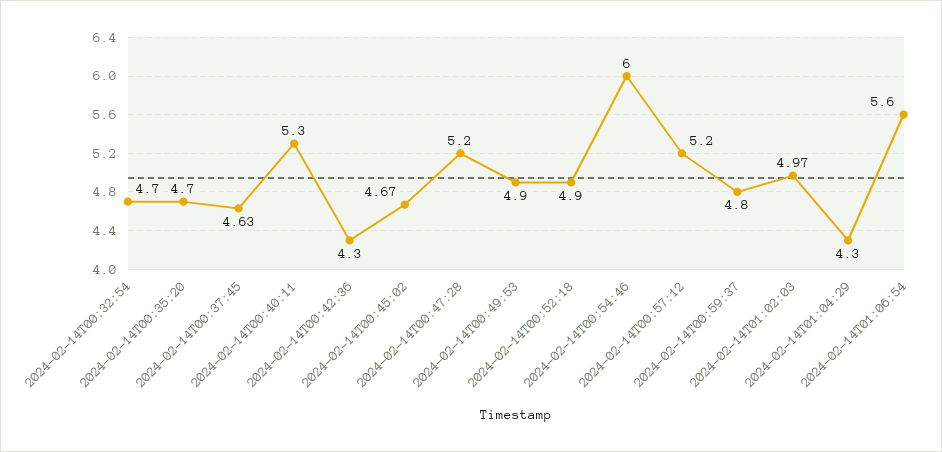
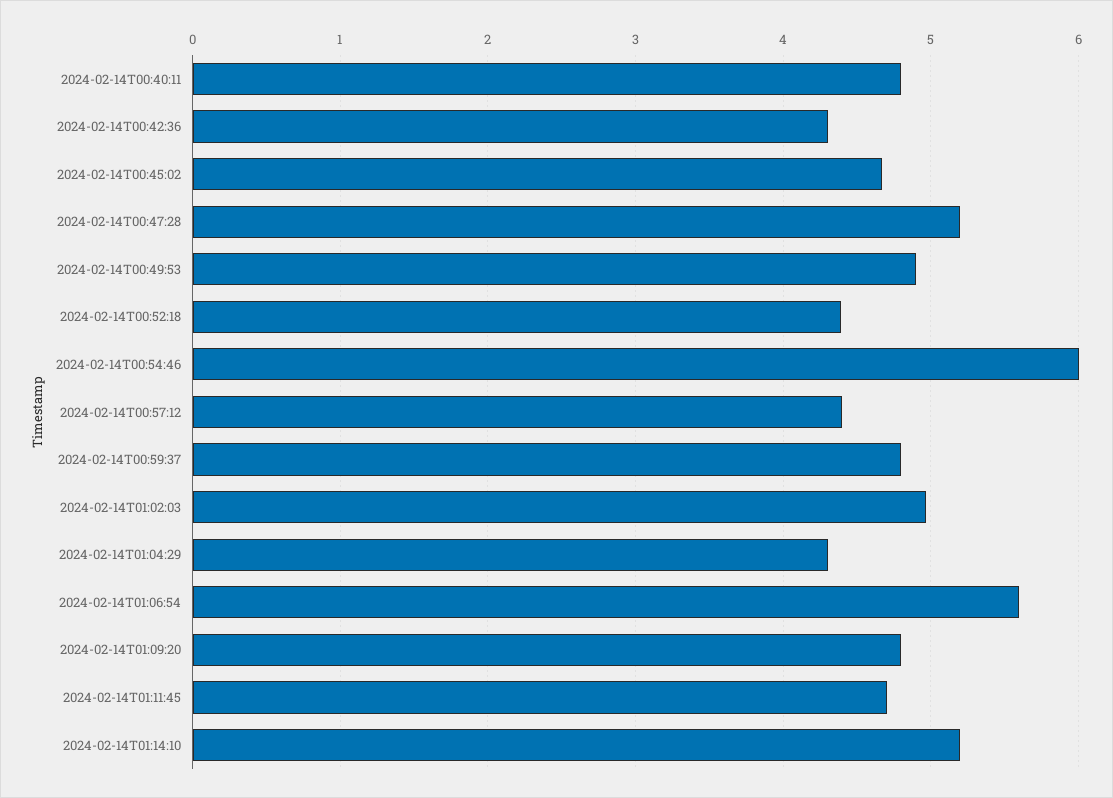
2024-02-14T00:32:54: 4.7 -> none
2024-02-14T00:35:20: 4.7 -> none
2024-02-14T00:37:45: 4.63 -> none
2024-02-14T00:40:11: 5.3 -> 4.8
2024-02-14T00:52:18: 4.9 -> 4.4
2024-02-14T00:57:12: 5.2 -> 4.4
2024-02-14T01:09:20: none -> 4.8
2024-02-14T01:11:45: none -> 4.7
2024-02-14T01:14:10: none -> 5.2

